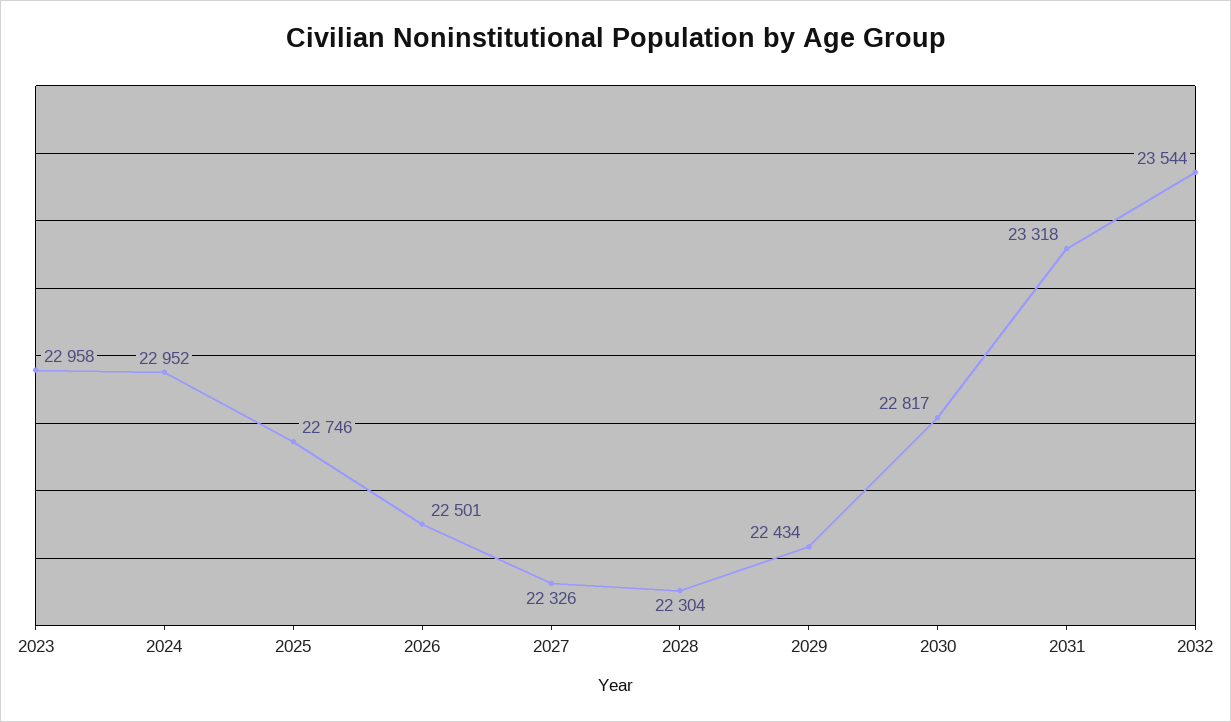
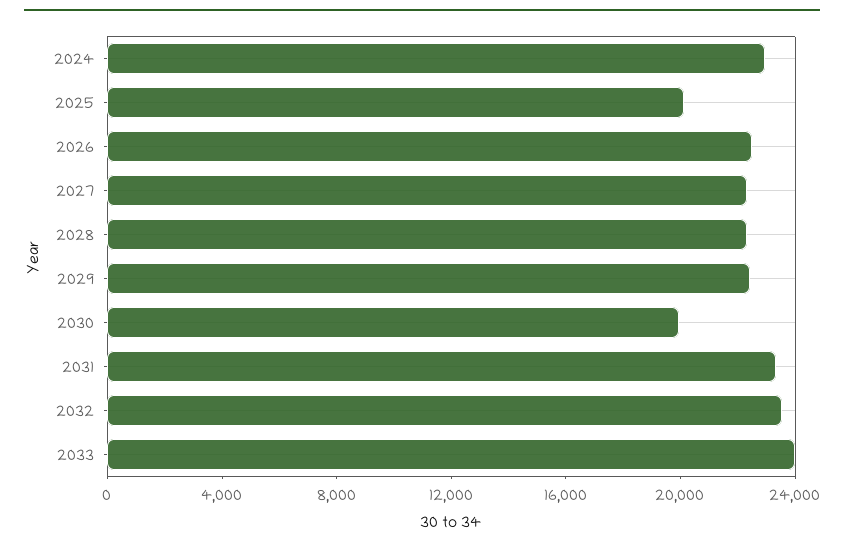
2023: 22958 -> none
2025: 22746 -> 20000
2030: 22817 -> 20000
2033: none -> 24000

